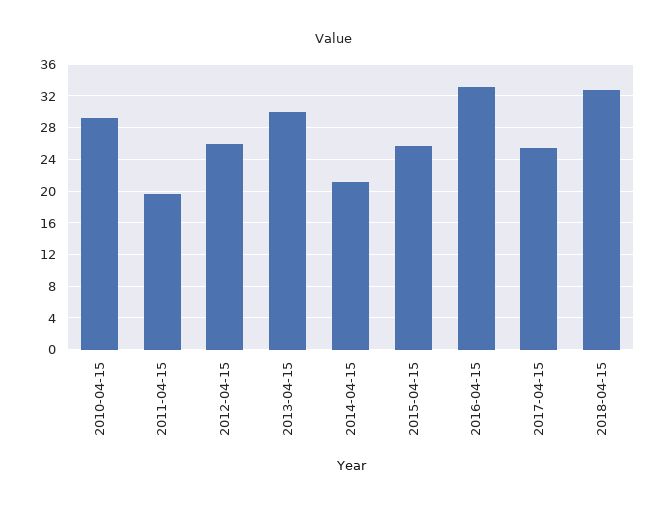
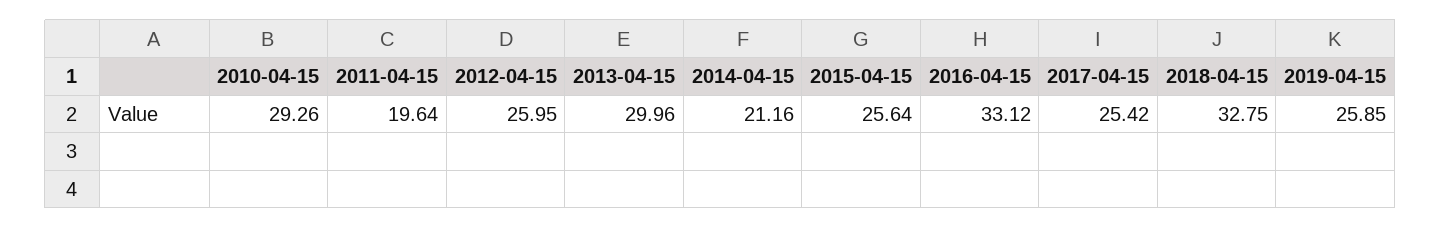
2019-04-15: none -> 25.85

